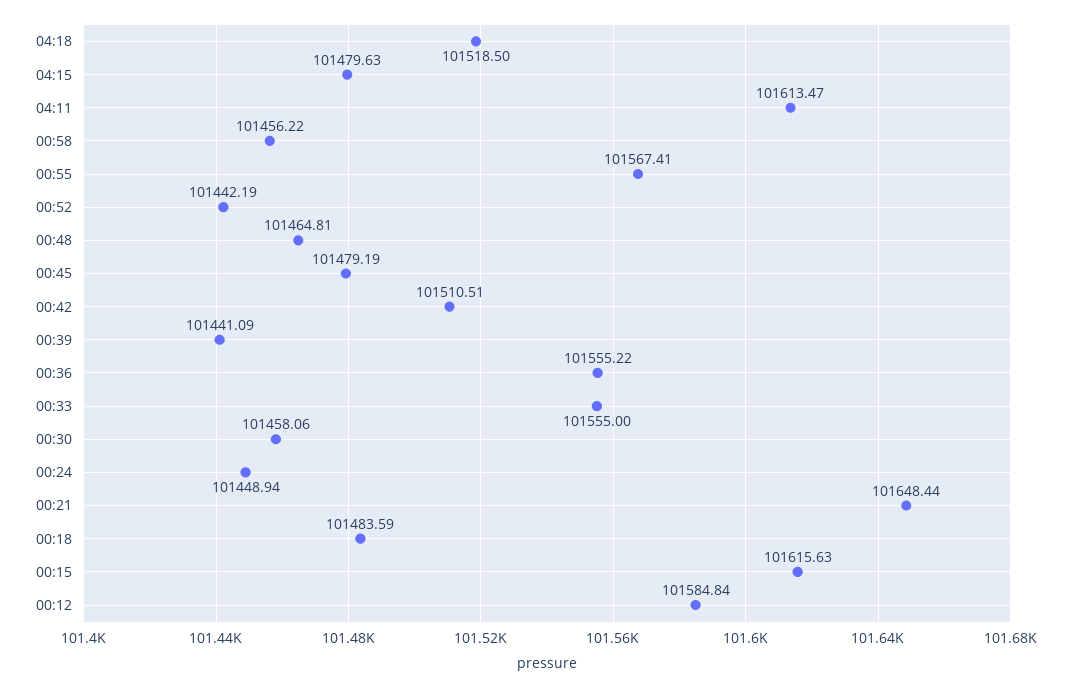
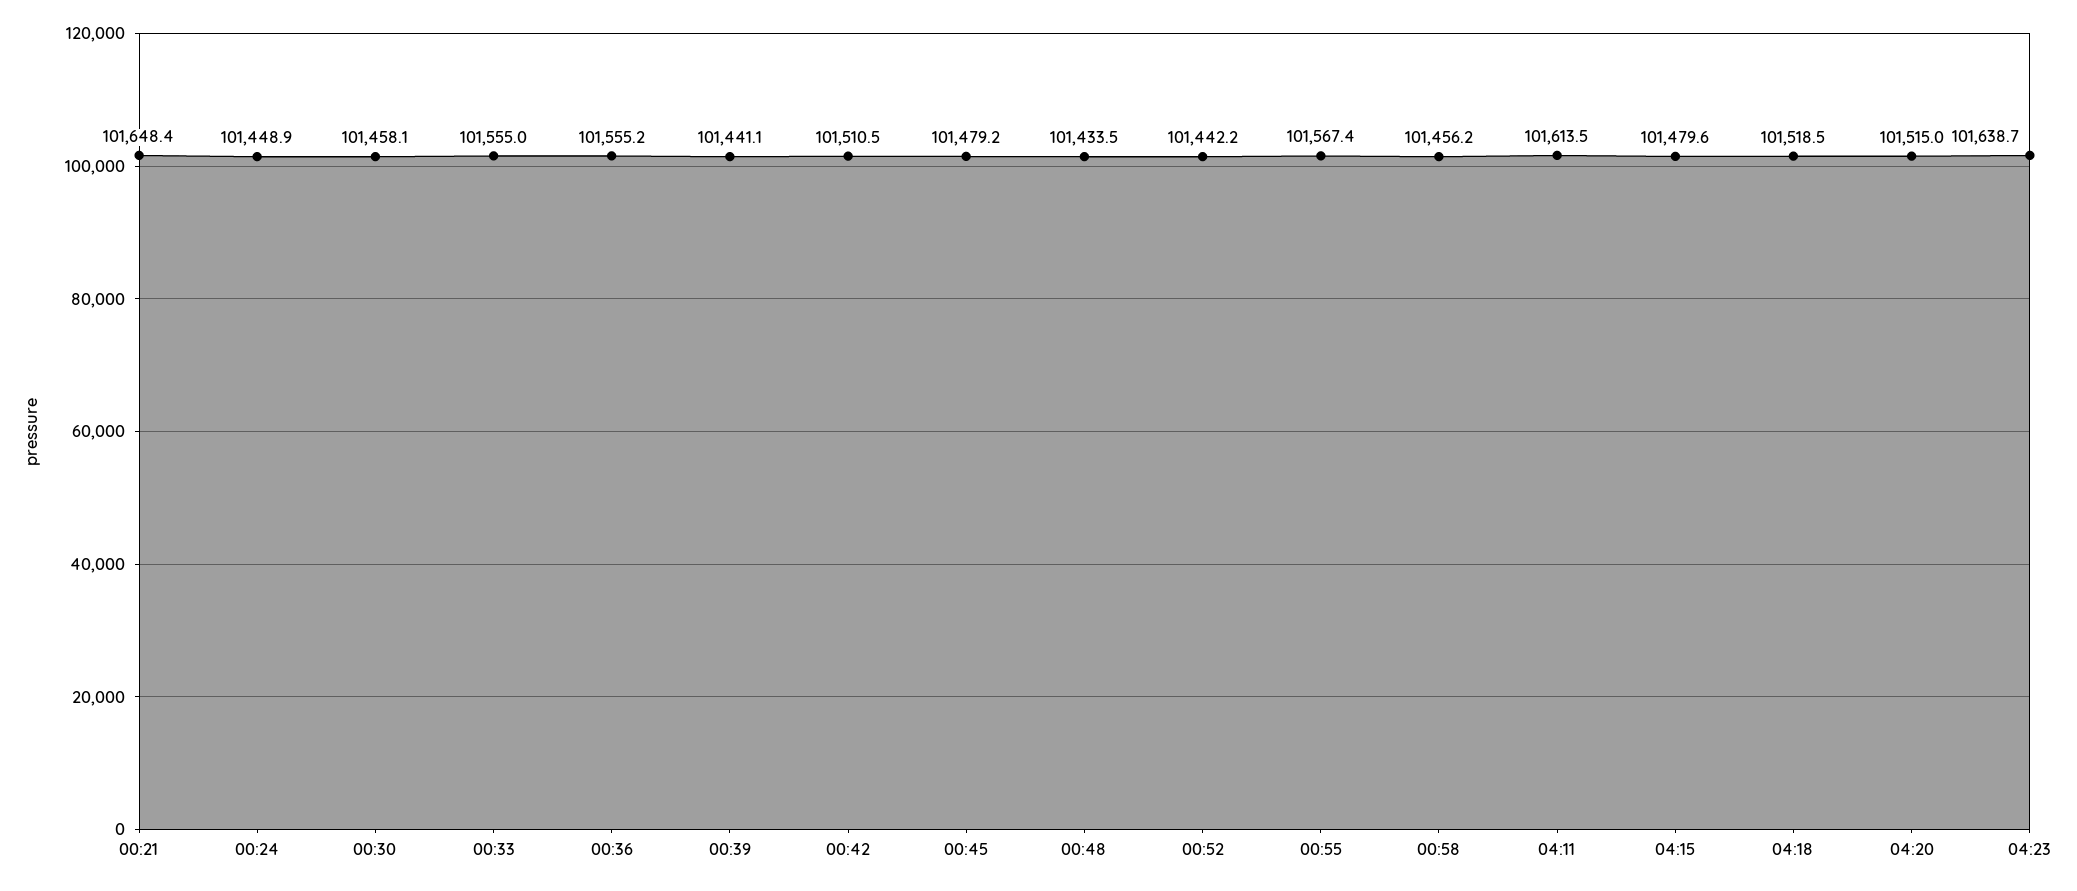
00:48: 101464.81 -> 101433.5
00:18: 101483.59 -> none
00:15: 101615.63 -> none
00:12: 101584.84 -> none
04:20: none -> 101515
04:23: none -> 101638.7

